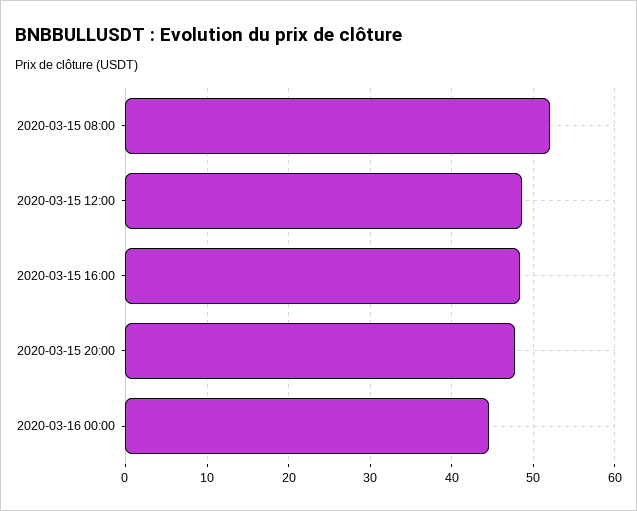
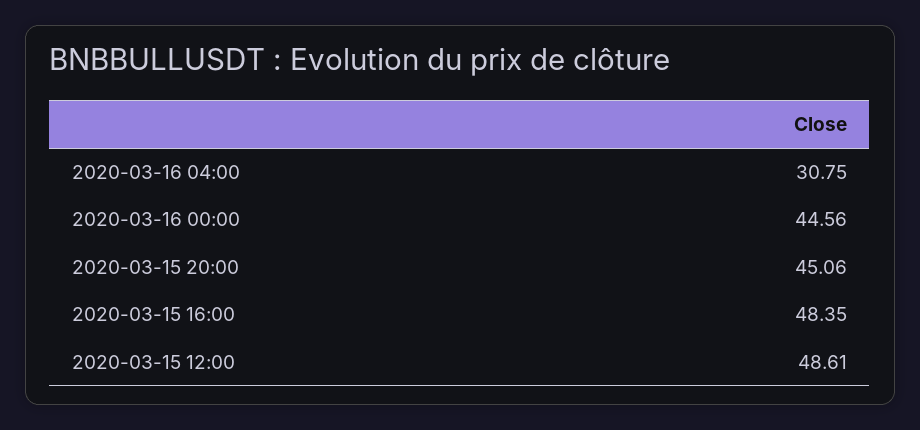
2020-03-15 08:00: 52 -> none
2020-03-15 20:00: 48 -> 45.06
2020-03-16 04:00: none -> 30.75

